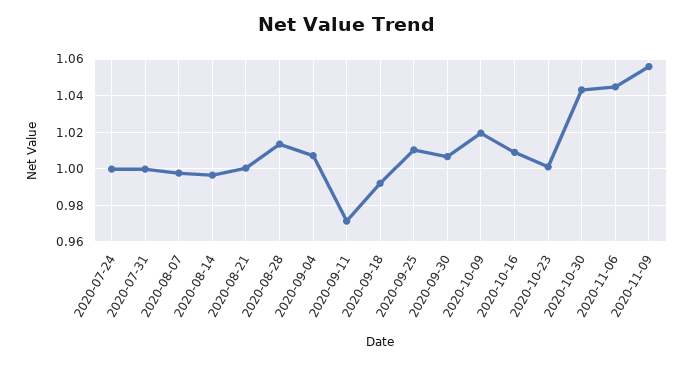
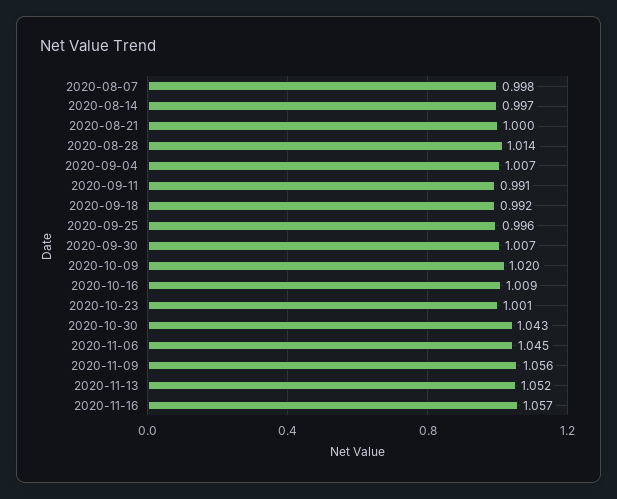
2020-07-24: 1 -> none
2020-07-31: 1 -> none
2020-09-11: 0.97 -> 0.991
2020-09-25: 1.01 -> 0.996
2020-11-13: none -> 1.052
2020-11-16: none -> 1.057

